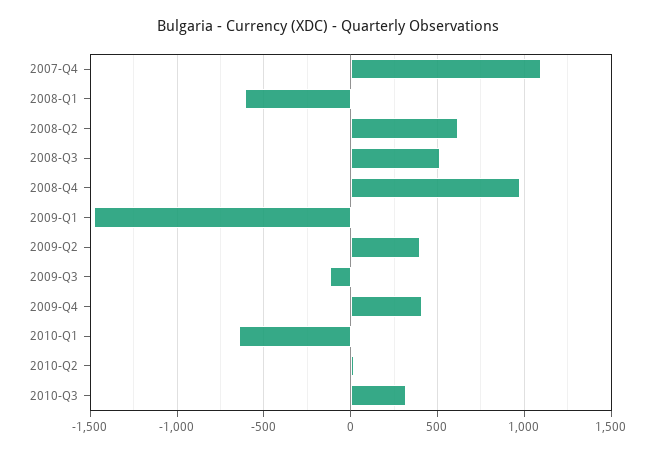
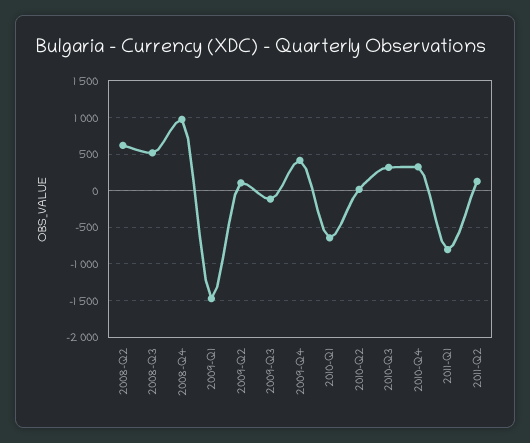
2007-Q4: 1100 -> none
2008-Q1: -600 -> none
2009-Q2: 400 -> 100
2010-Q4: none -> 300
2011-Q1: none -> -800
2011-Q2: none -> 100

